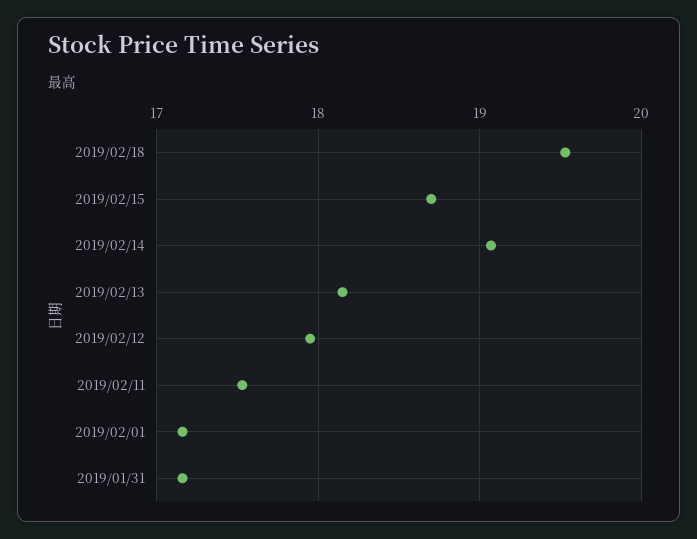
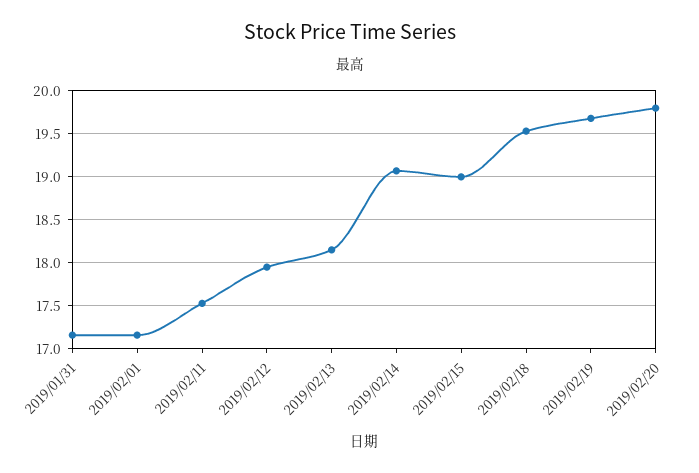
2019/02/15: 18.7 -> 19
2019/02/19: none -> 19.7
2019/02/20: none -> 19.8

